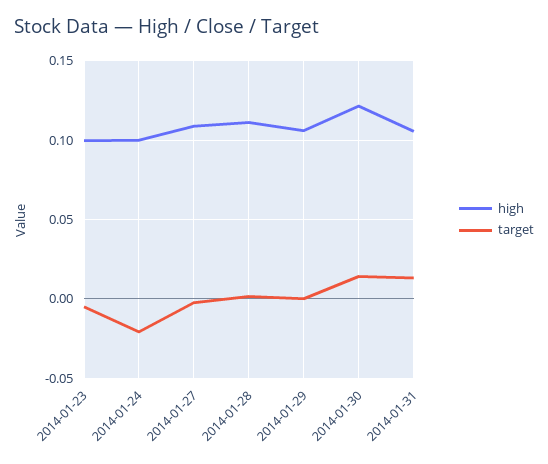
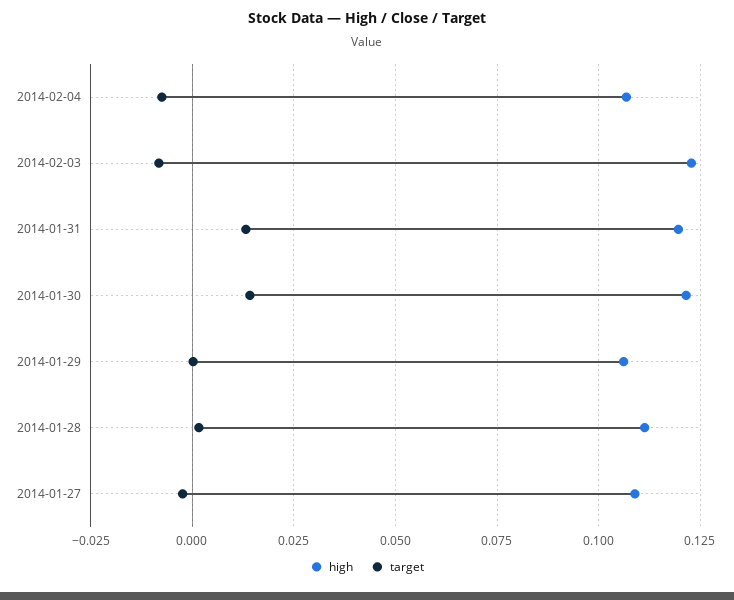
high, 2014-01-23: 0.1 -> none
target, 2014-01-23: -0.005 -> none
high, 2014-01-24: 0.1 -> none
target, 2014-01-24: -0.02 -> none
high, 2014-01-31: 0.105 -> 0.12
high, 2014-02-04: none -> 0.1075
target, 2014-02-04: none -> -0.0075
high, 2014-02-03: none -> 0.1225
target, 2014-02-03: none -> -0.0075

